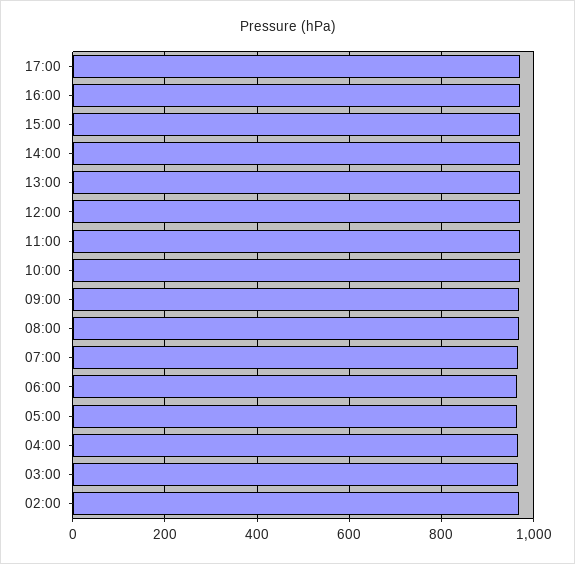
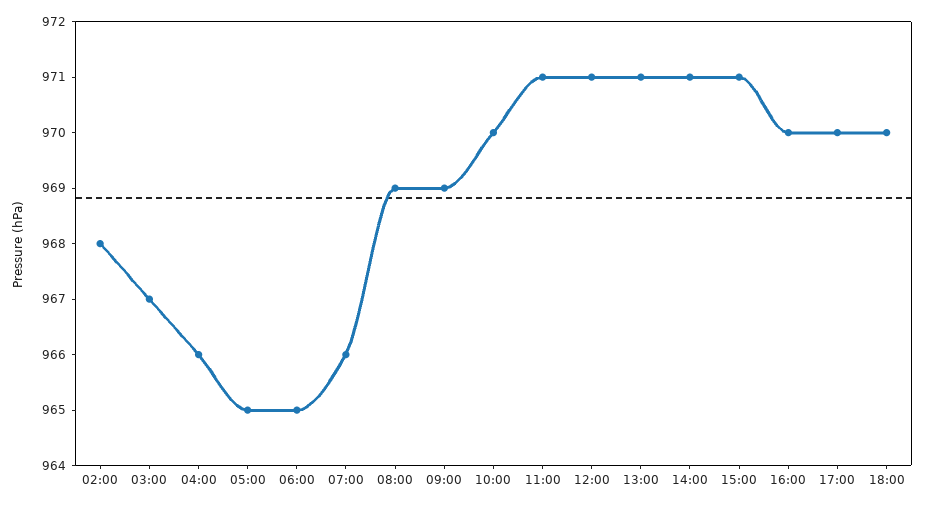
18:00: none -> 970

